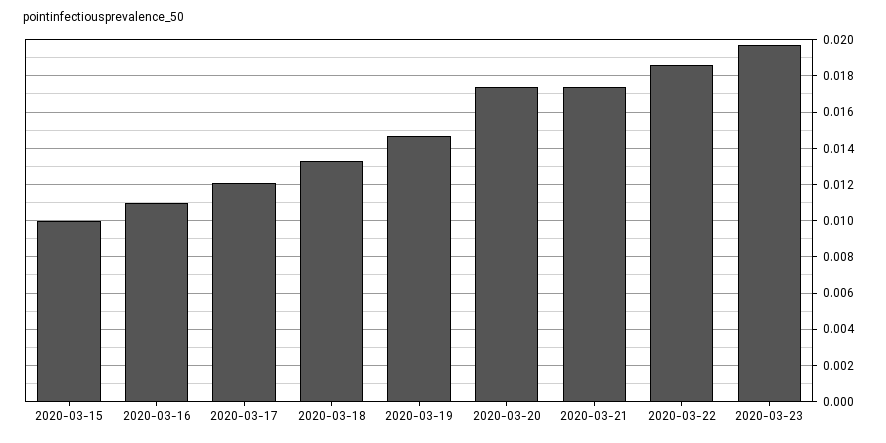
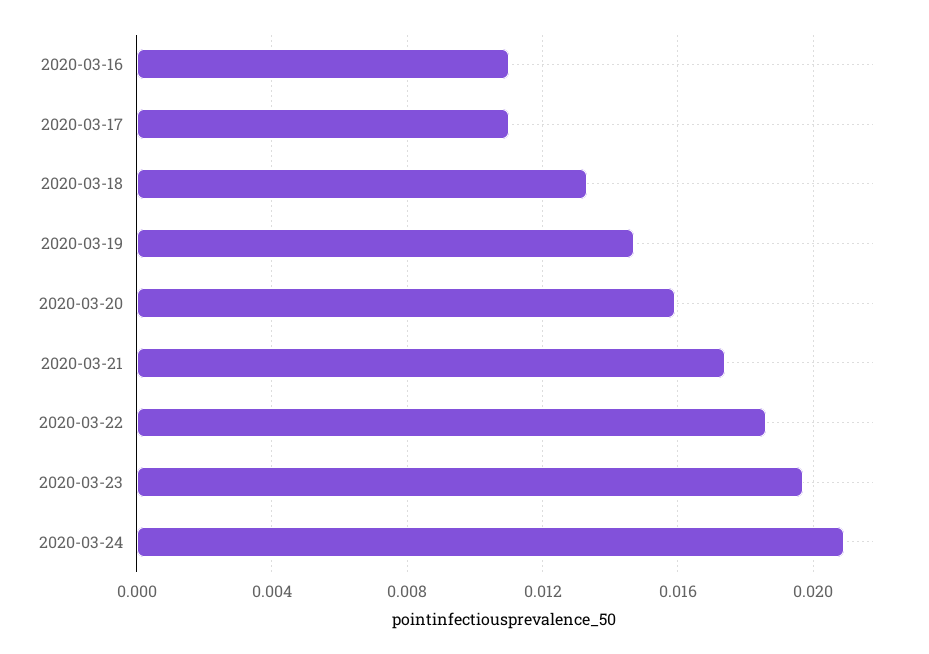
2020-03-15: 0.01 -> none
2020-03-17: 0.012 -> 0.011
2020-03-20: 0.0175 -> 0.016
2020-03-24: none -> 0.021

